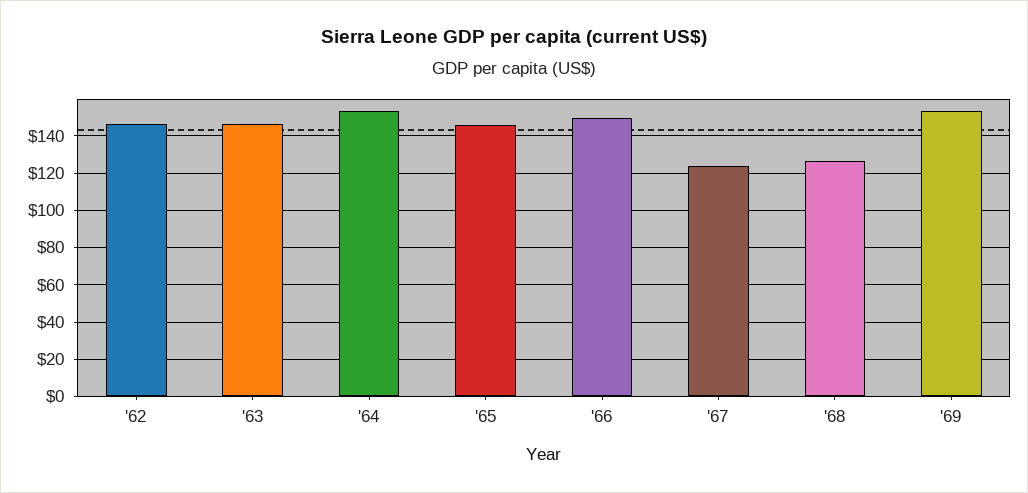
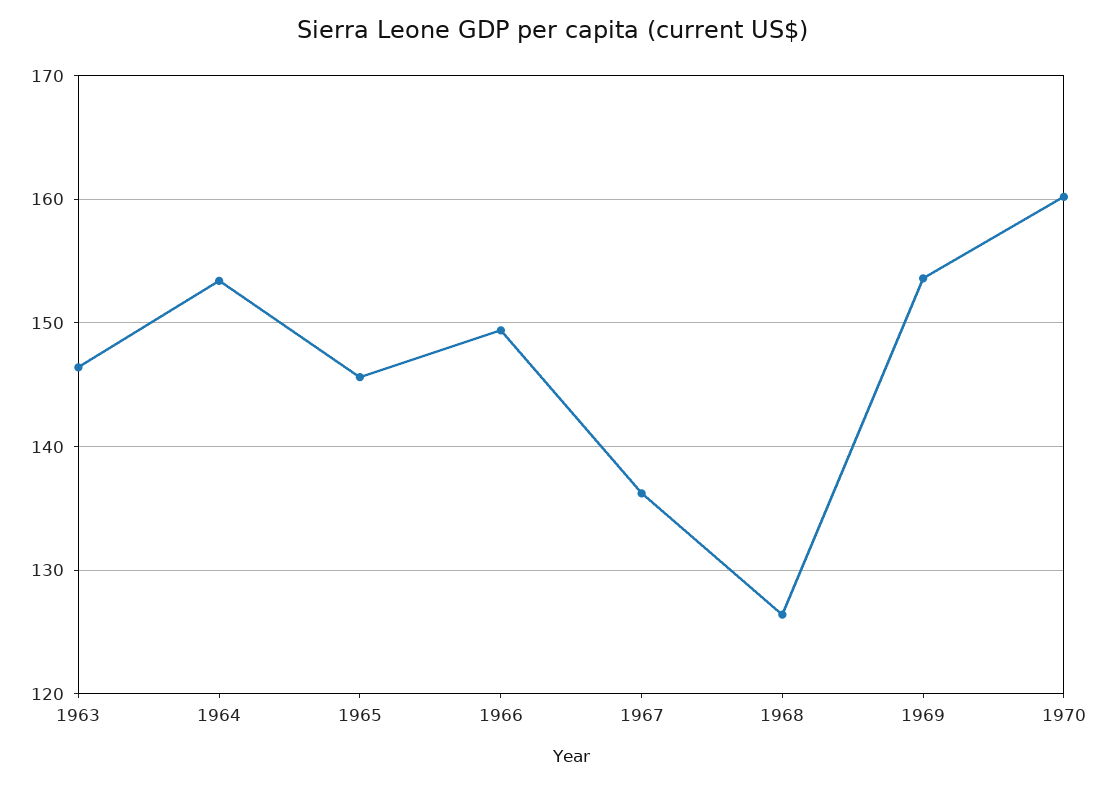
'62: 145 -> none
'67: 125 -> 136
1970: none -> 160

